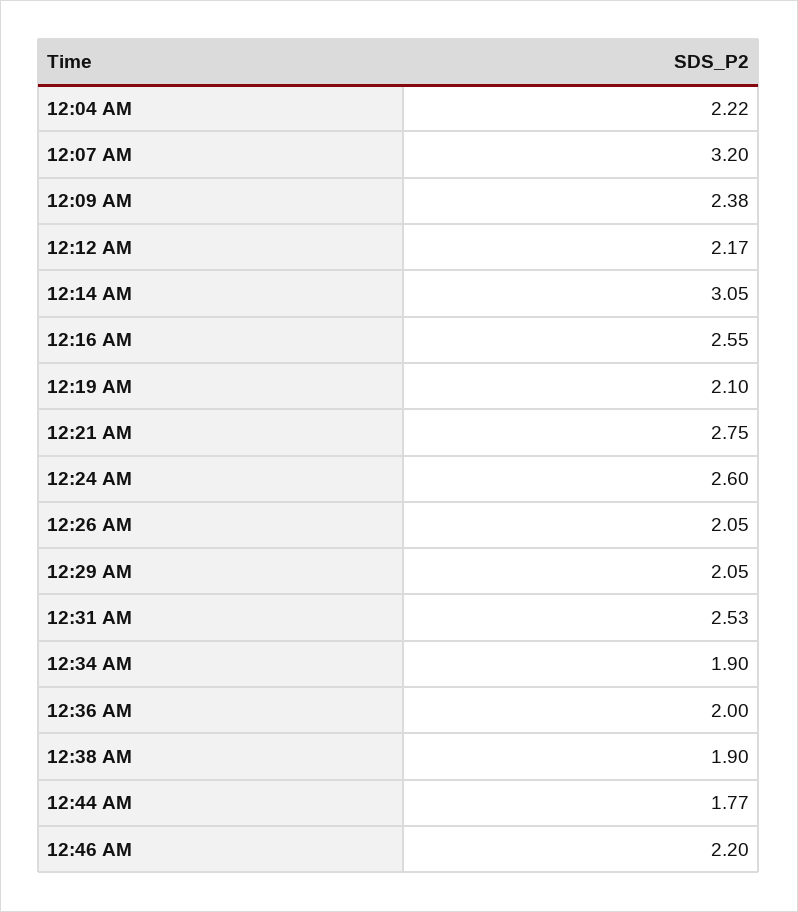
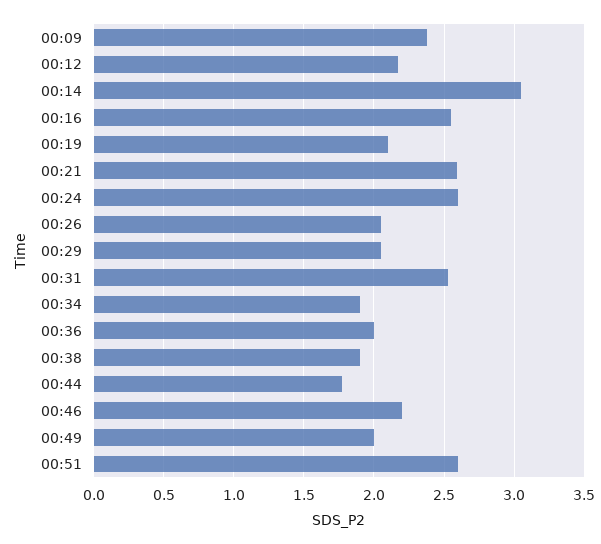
12:04 AM: 2.22 -> none
12:07 AM: 3.2 -> none
12:21 AM: 2.75 -> 2.6
00:49: none -> 2
00:51: none -> 2.6

